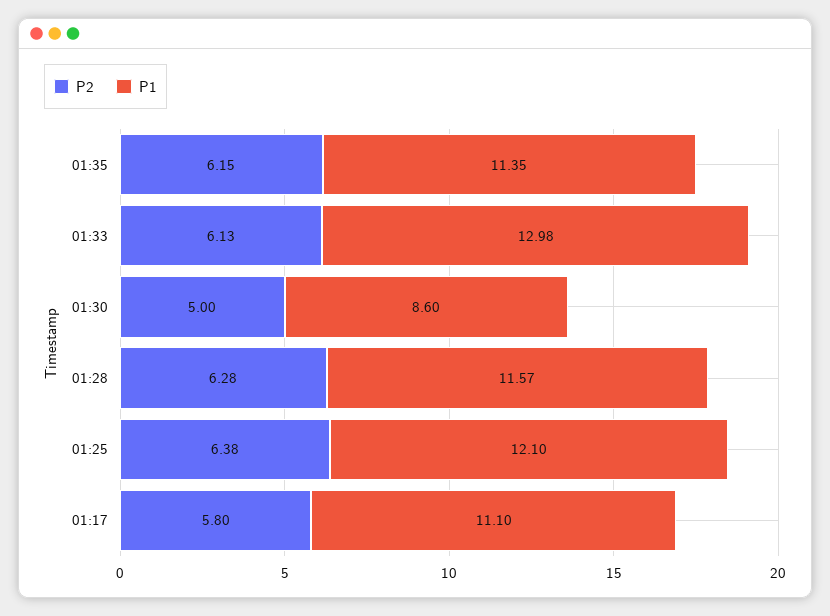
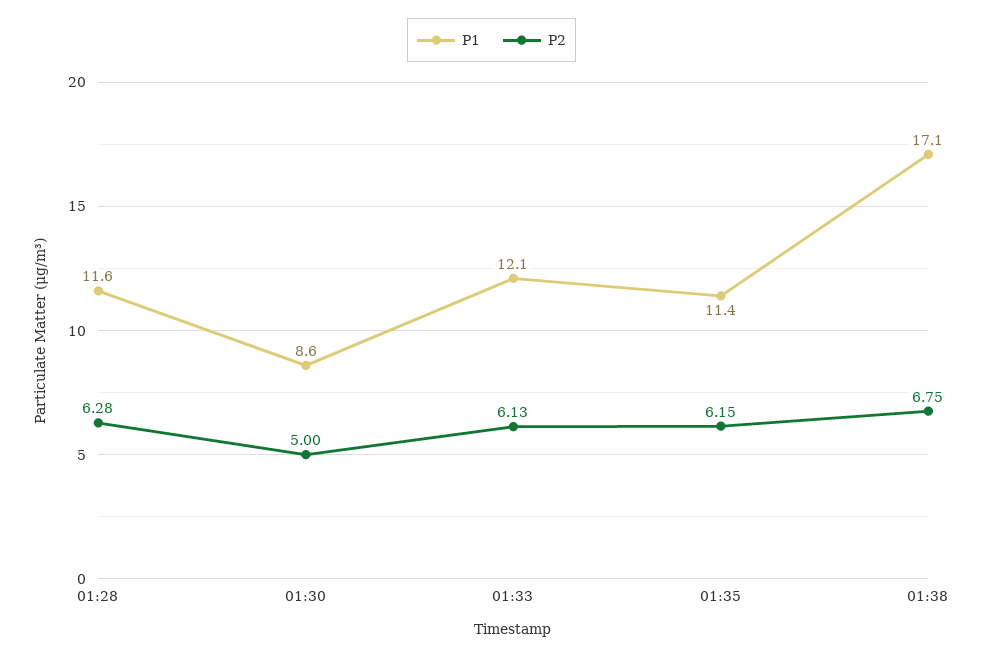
P1, 01:33: 12.98 -> 12.1
P2, 01:25: 6.38 -> none
P1, 01:25: 12.1 -> none
P2, 01:17: 5.8 -> none
P1, 01:17: 11.1 -> none
P1, 01:38: none -> 17.1
P2, 01:38: none -> 6.75

